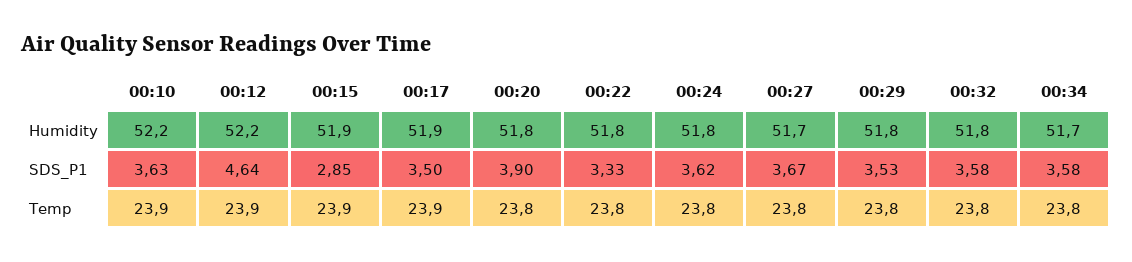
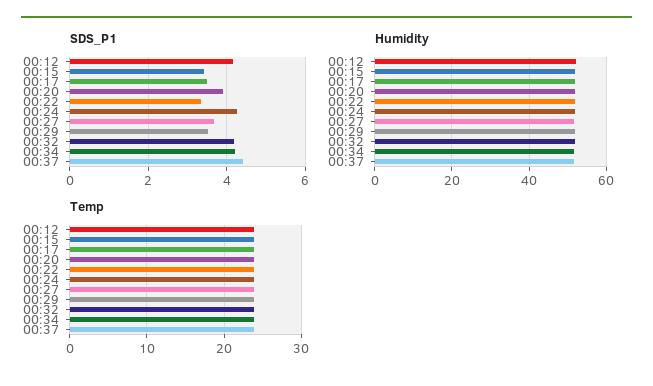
Humidity, 00:10: 52.2 -> none
SDS_P1, 00:10: 3.63 -> none
SDS_P1, 00:12: 4.64 -> 4.2
SDS_P1, 00:15: 2.85 -> 3.4
SDS_P1, 00:24: 3.62 -> 4.2
SDS_P1, 00:32: 3.58 -> 4.2
SDS_P1, 00:34: 3.58 -> 4.2
Temp, 00:10: 23.9 -> none
SDS_P1, 00:37: none -> 4.4
Humidity, 00:37: none -> 52
Temp, 00:37: none -> 24

